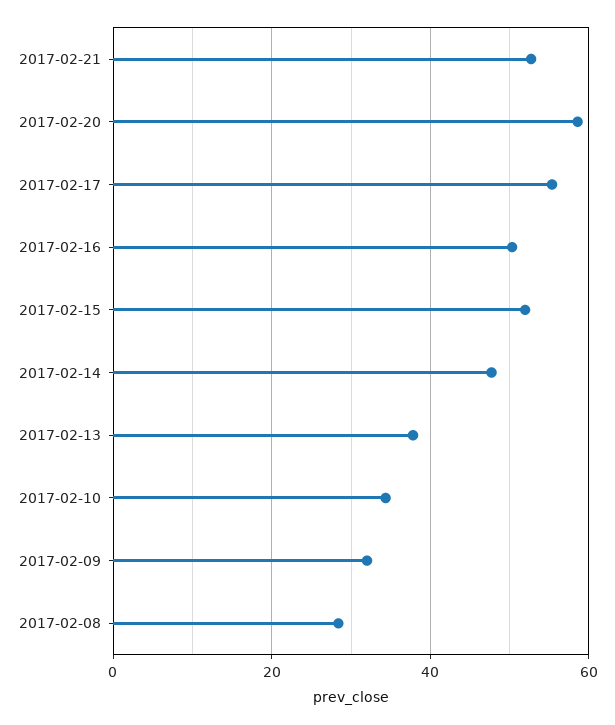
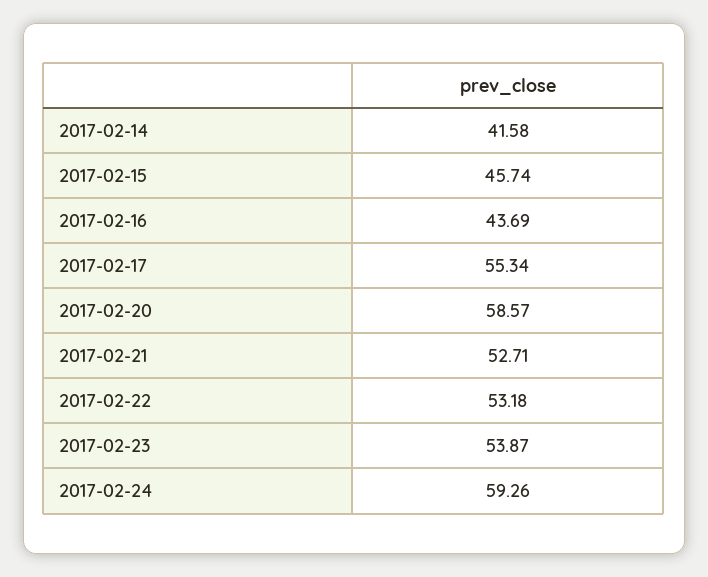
2017-02-16: 50 -> 43.69
2017-02-15: 52 -> 45.74
2017-02-14: 48 -> 41.58
2017-02-13: 38 -> none
2017-02-10: 34 -> none
2017-02-09: 32 -> none
2017-02-08: 28 -> none
2017-02-22: none -> 53.18
2017-02-23: none -> 53.87
2017-02-24: none -> 59.26

